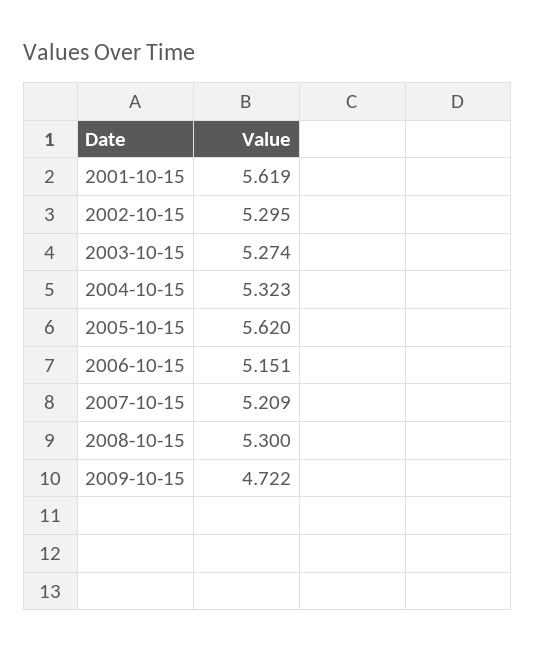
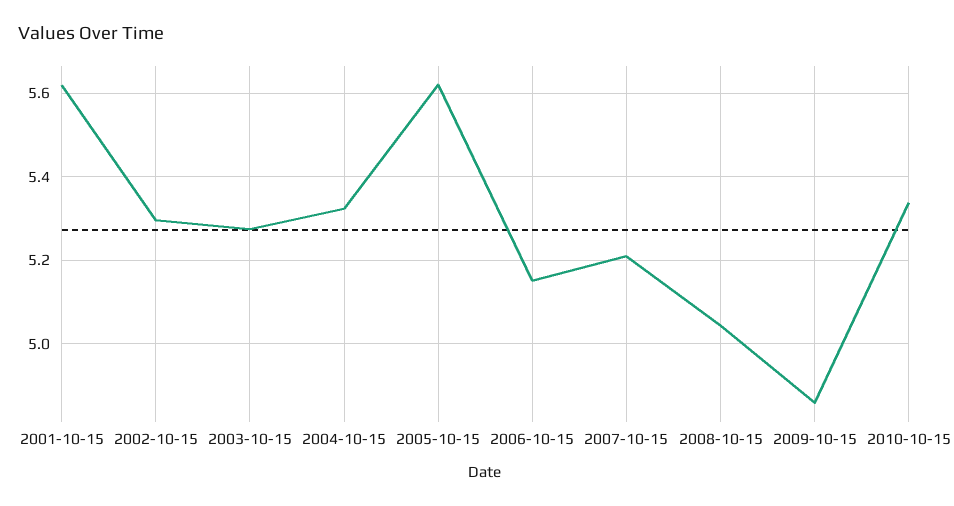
2008-10-15: 5.3 -> 5.04
2009-10-15: 4.722 -> 4.86
2010-10-15: none -> 5.34

